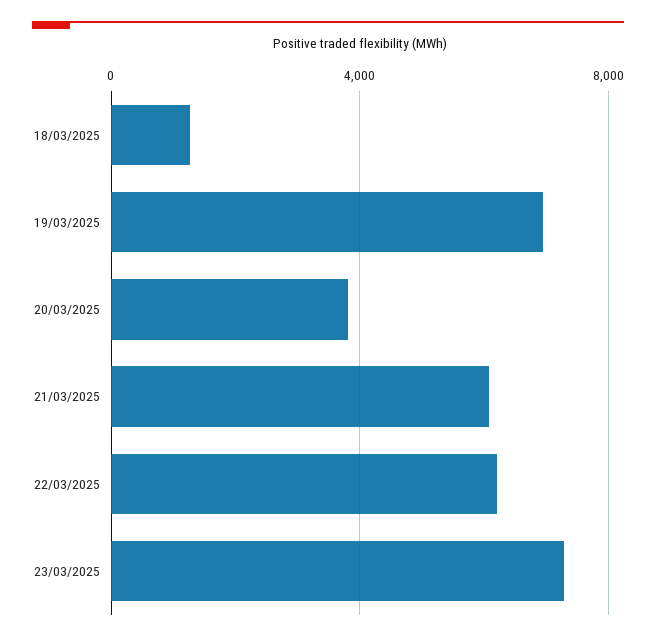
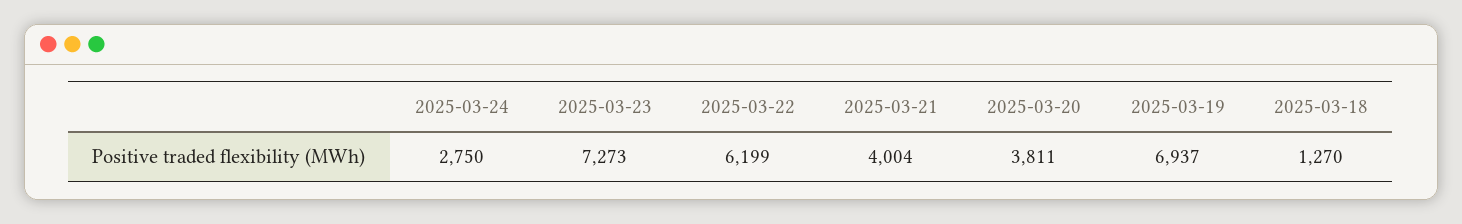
21/03/2025: 6000 -> 4004
2025-03-24: none -> 2750

